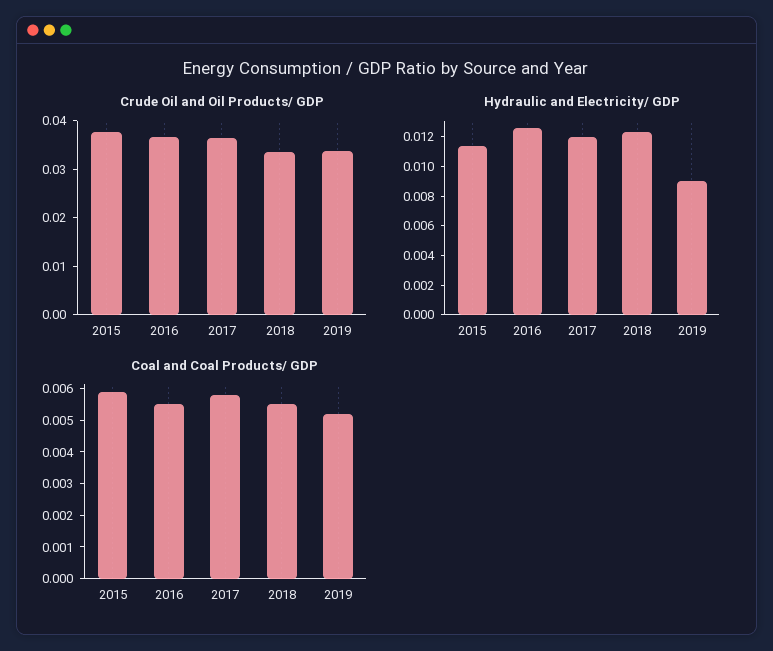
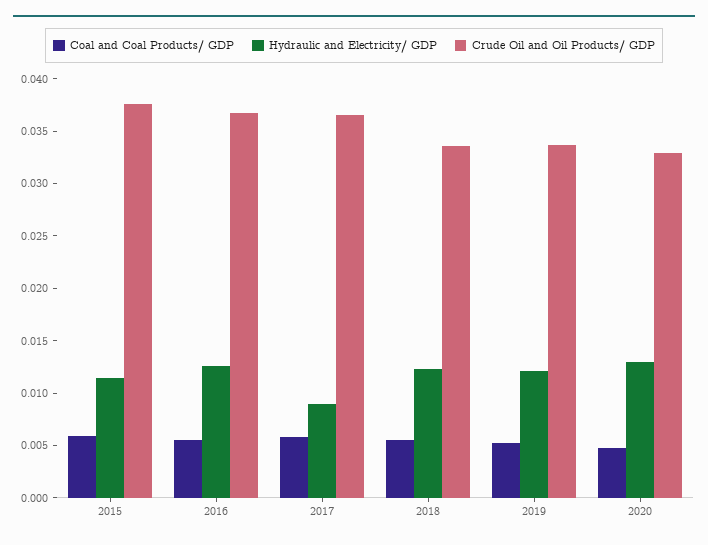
Hydraulic and Electricity/ GDP, 2017: 0.012 -> 0.009
Hydraulic and Electricity/ GDP, 2019: 0.009 -> 0.012
Coal and Coal Products/ GDP, 2020: none -> 0.005
Hydraulic and Electricity/ GDP, 2020: none -> 0.013
Crude Oil and Oil Products/ GDP, 2020: none -> 0.033

